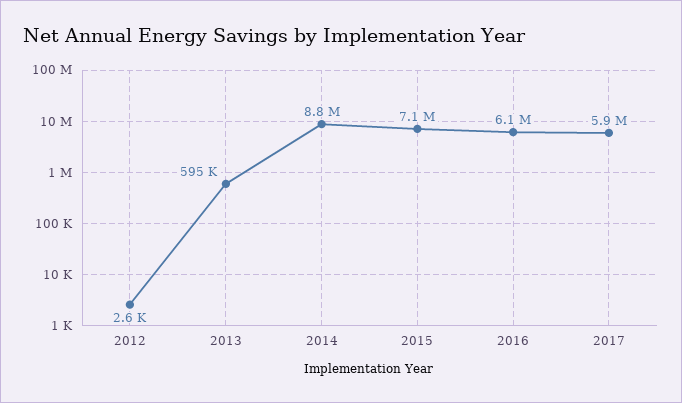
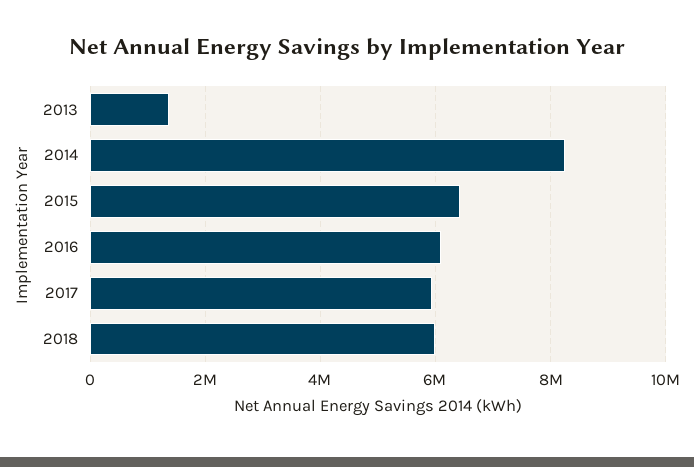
2012: 2600 -> none
2013: 595000 -> 1400000
2014: 8800000 -> 8200000
2015: 7100000 -> 6400000
2018: none -> 6000000

